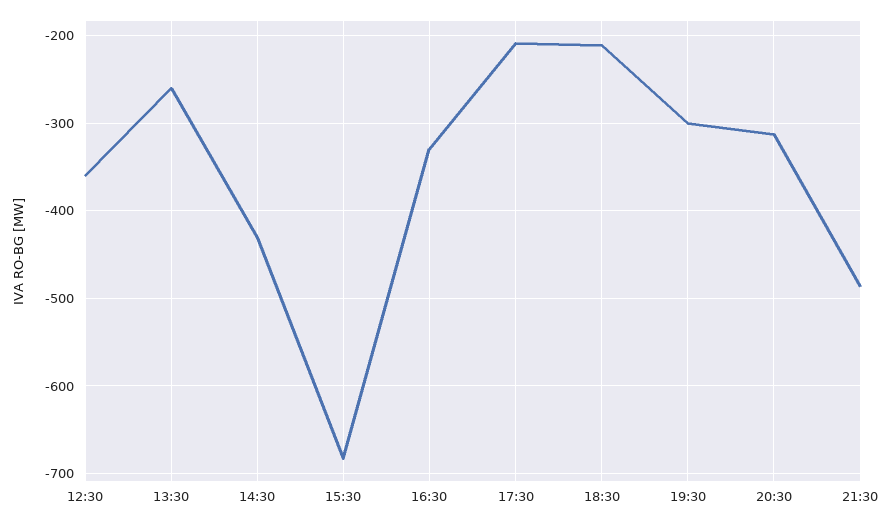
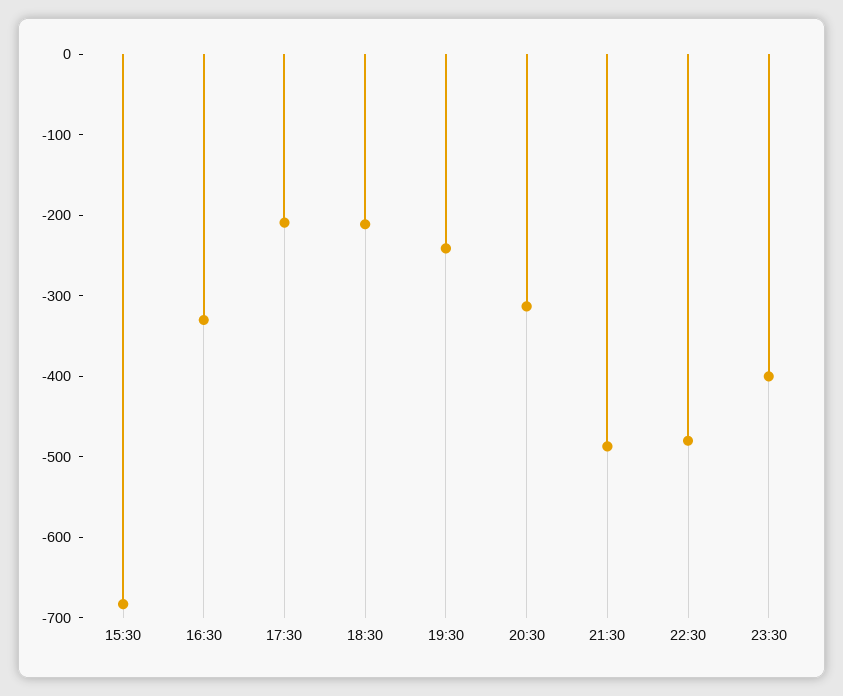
12:30: -360 -> none
13:30: -260 -> none
14:30: -430 -> none
19:30: -300 -> -240
22:30: none -> -480
23:30: none -> -400

